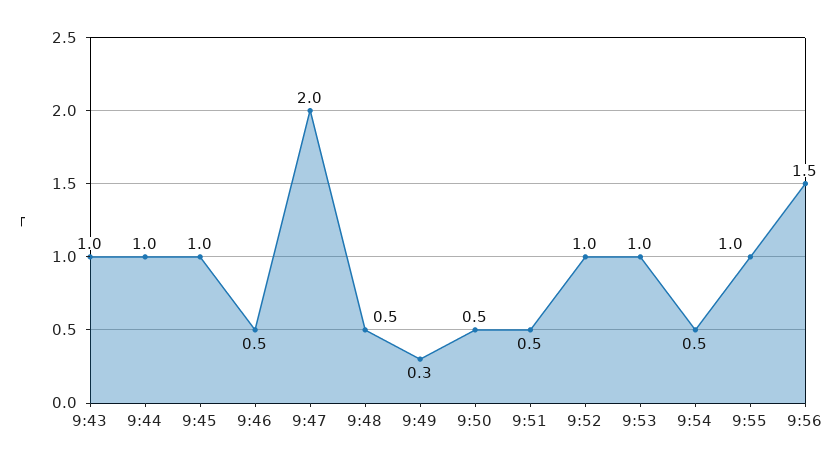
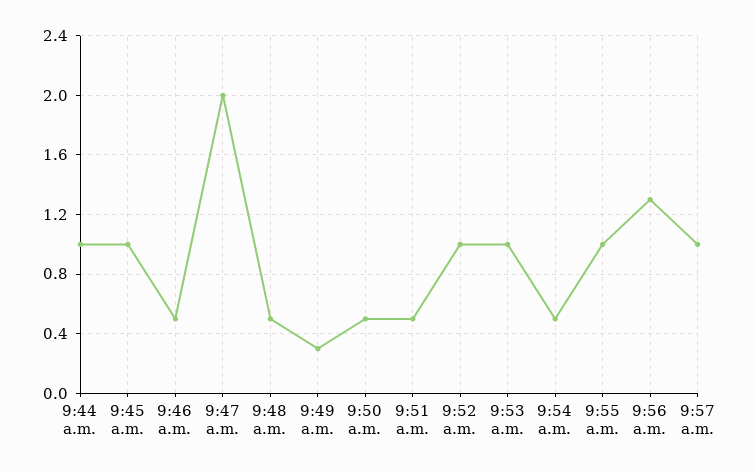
9:43: 1 -> none
9:56: 1.5 -> 1.3
9:57 a.m.: none -> 1

